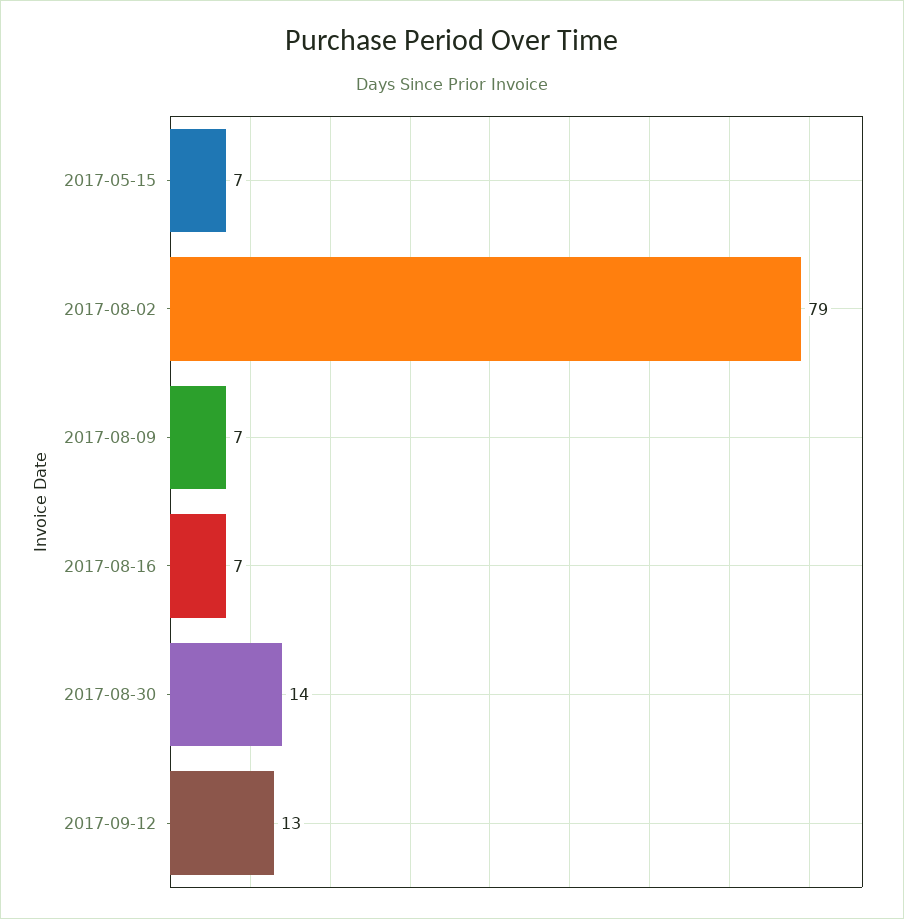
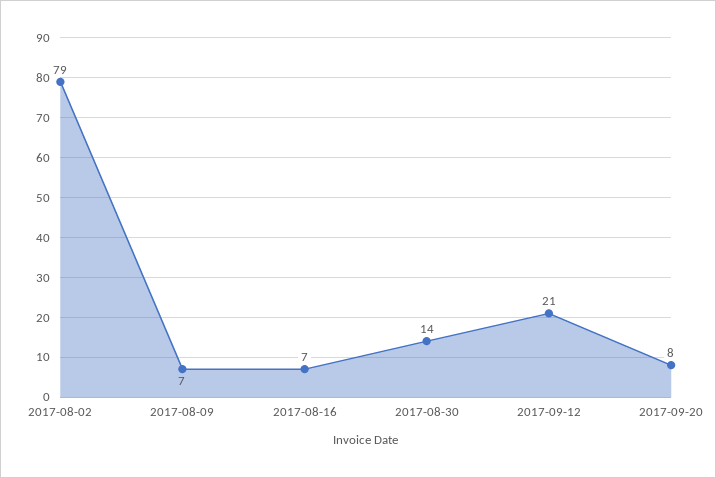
2017-05-15: 7 -> none
2017-09-12: 13 -> 21
2017-09-20: none -> 8

